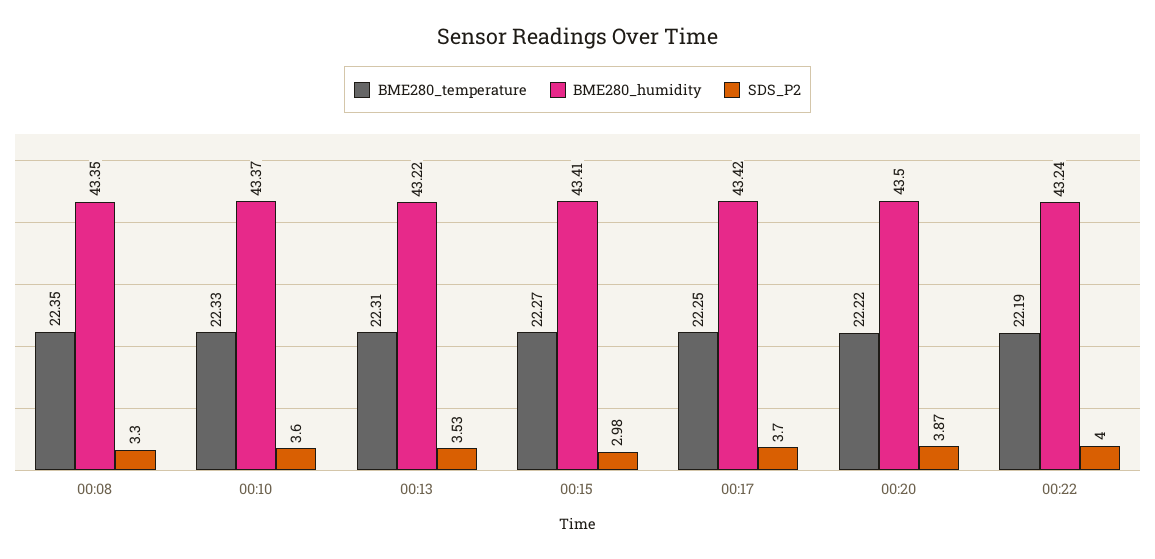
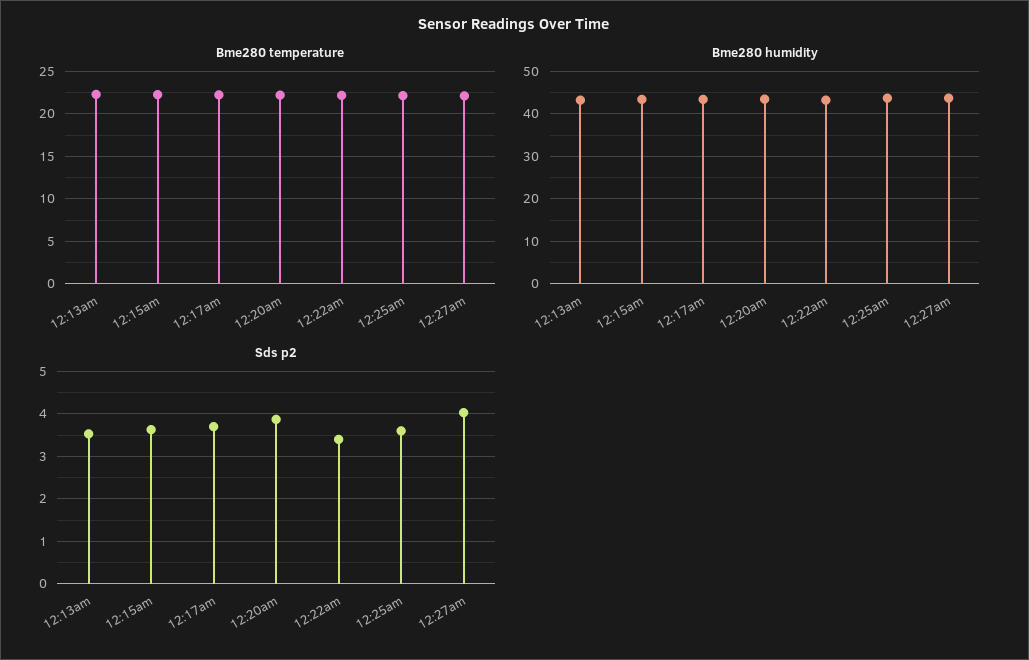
BME280_temperature, 00:08: 22.35 -> none
BME280_humidity, 00:08: 43.35 -> none
SDS_P2, 00:08: 3.3 -> none
BME280_temperature, 00:10: 22.33 -> none
BME280_humidity, 00:10: 43.37 -> none
SDS_P2, 00:10: 3.6 -> none
SDS_P2, 00:15: 2.98 -> 3.6
SDS_P2, 00:22: 4 -> 3.4
BME280_temperature, 12:25am: none -> 22
BME280_temperature, 12:27am: none -> 22
BME280_humidity, 12:25am: none -> 44
BME280_humidity, 12:27am: none -> 44
SDS_P2, 12:25am: none -> 3.6
SDS_P2, 12:27am: none -> 4

